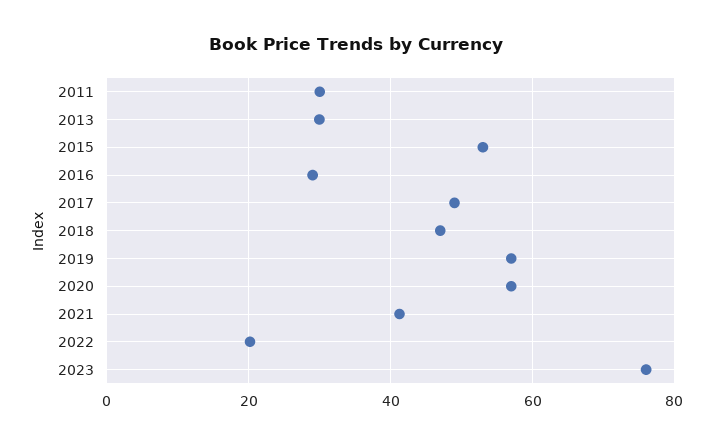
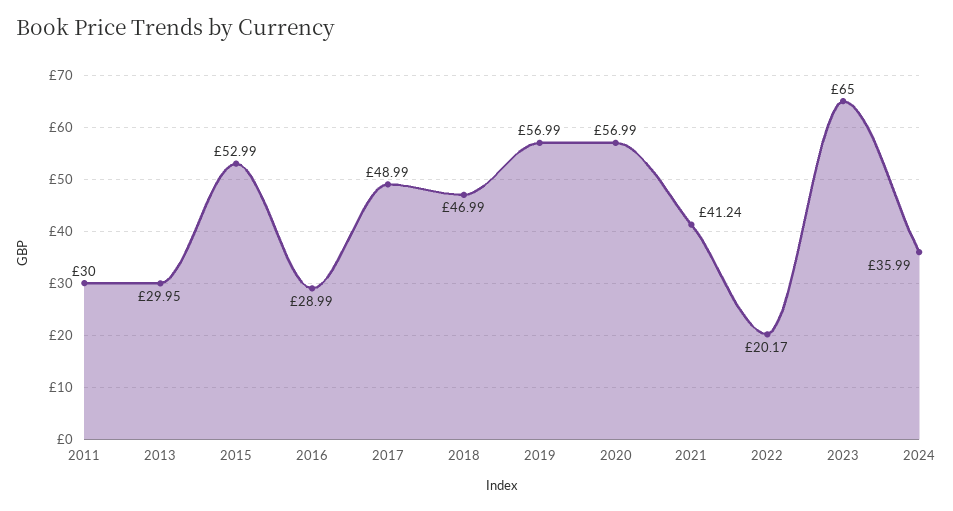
2023: 76 -> 65
2024: none -> 35.99

